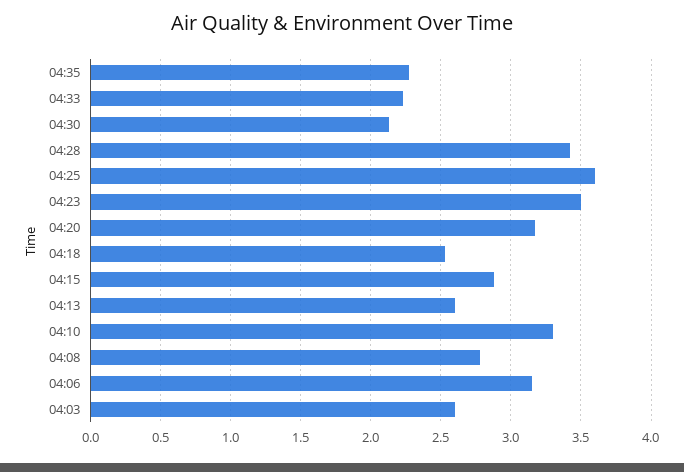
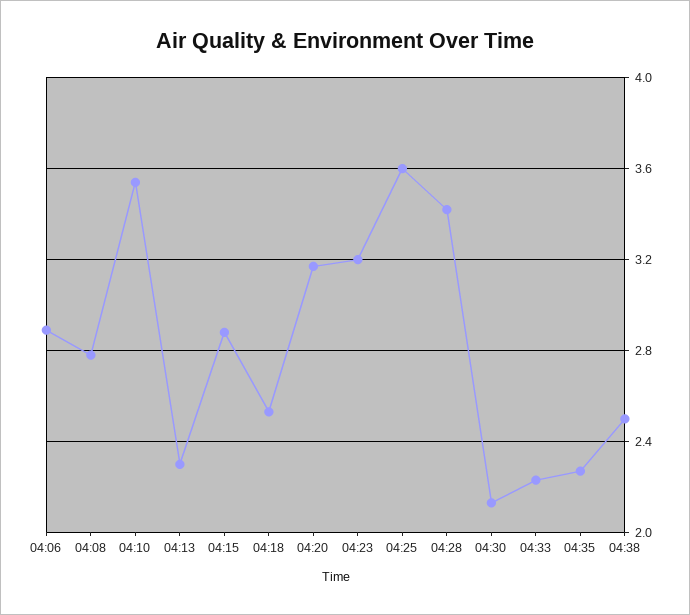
04:23: 3.5 -> 3.2
04:13: 2.6 -> 2.3
04:10: 3.3 -> 3.55
04:06: 3.15 -> 2.9
04:03: 2.6 -> none
04:38: none -> 2.5

